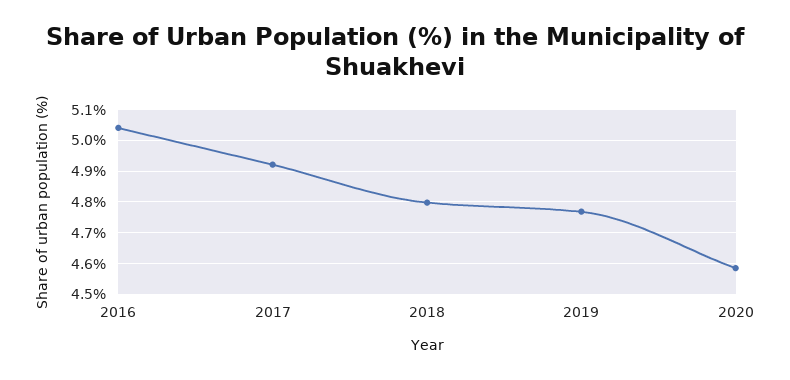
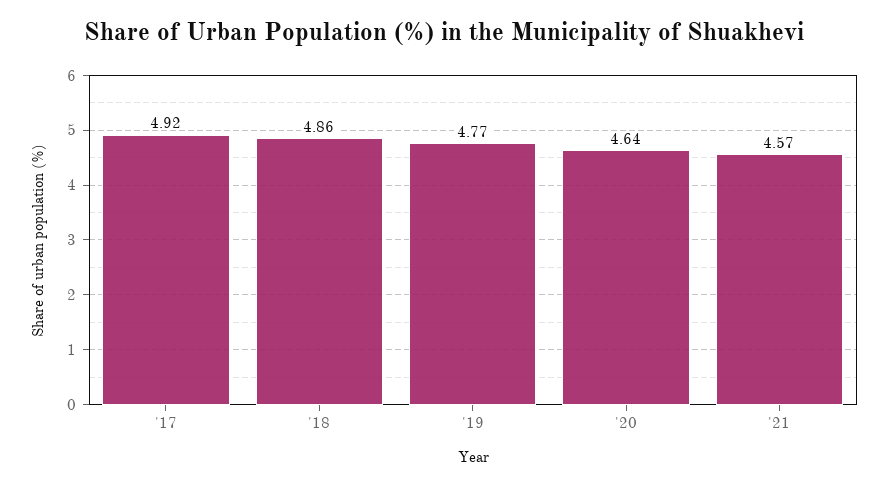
2016: 5.04 -> none
2018: 4.8 -> 4.86
2020: 4.58 -> 4.64
'21: none -> 4.57

